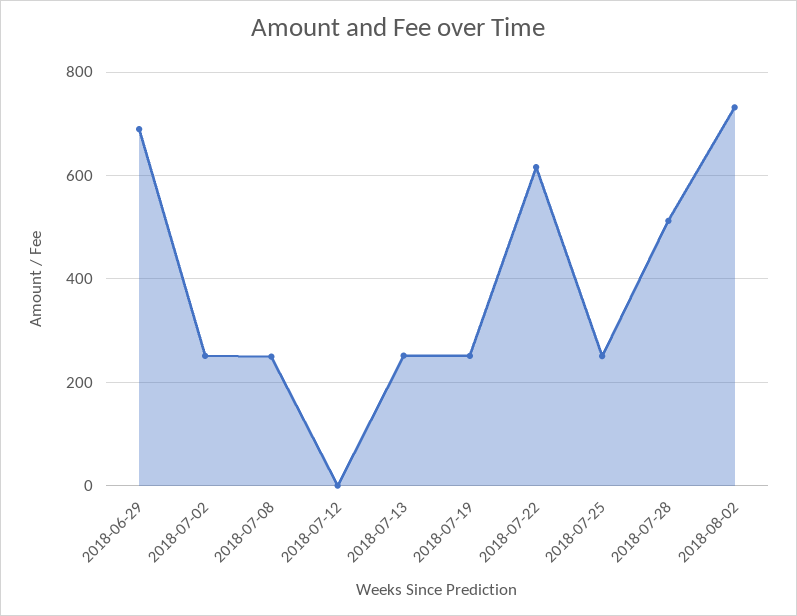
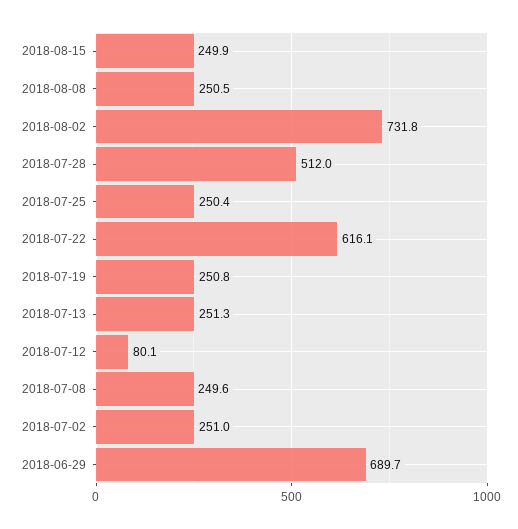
2018-07-12: 0 -> 80.1
2018-08-15: none -> 249.9
2018-08-08: none -> 250.5

